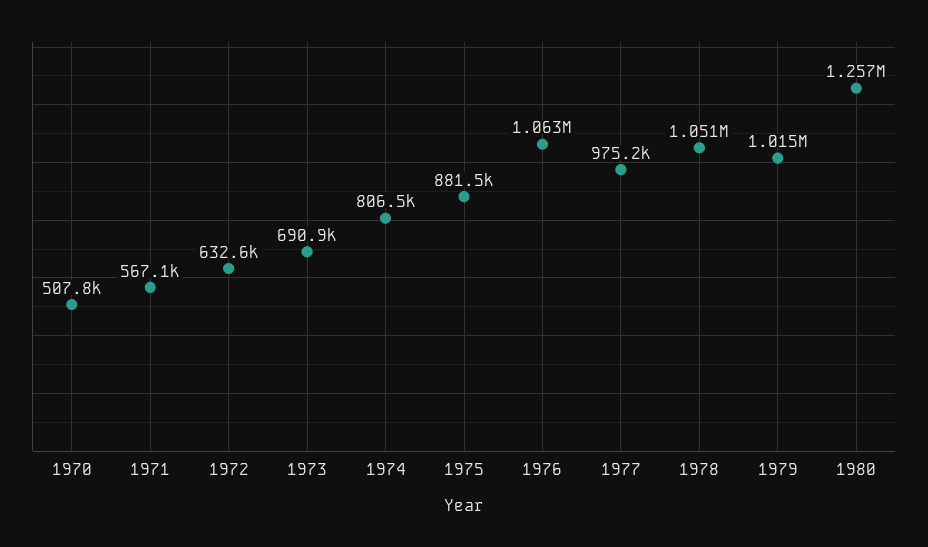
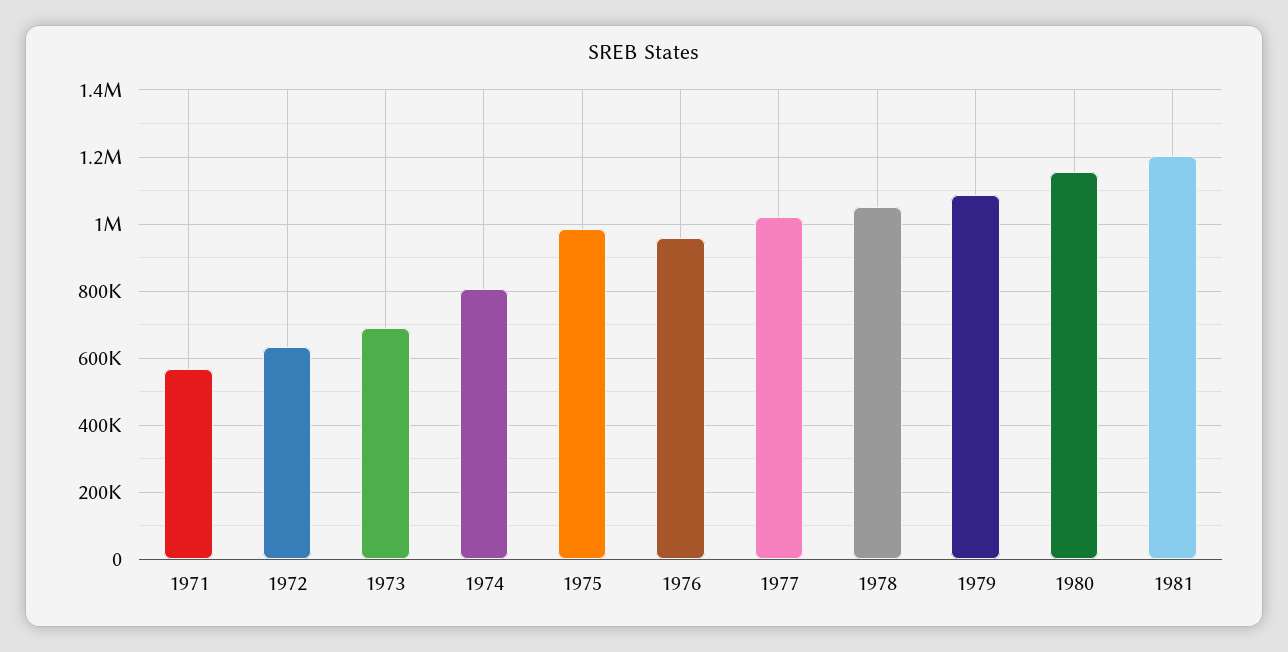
1970: 507800 -> none
1975: 881500 -> 980000
1976: 1063000 -> 960000
1977: 975200 -> 1020000
1979: 1015000 -> 1080000
1980: 1257000 -> 1160000
1981: none -> 1200000

